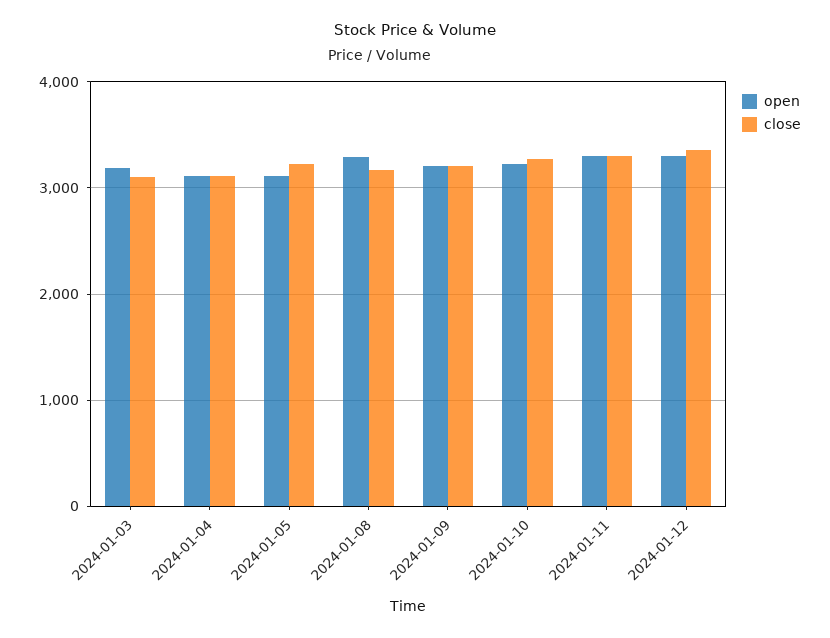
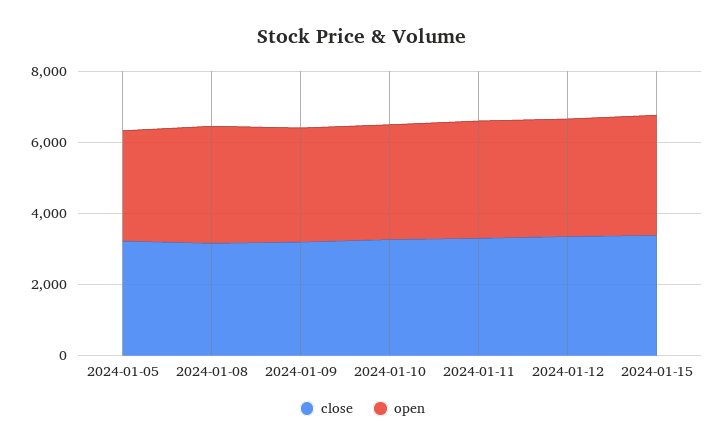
open, 2024-01-03: 3200 -> none
close, 2024-01-03: 3100 -> none
open, 2024-01-04: 3100 -> none
close, 2024-01-04: 3100 -> none
close, 2024-01-15: none -> 3500
open, 2024-01-15: none -> 3500

